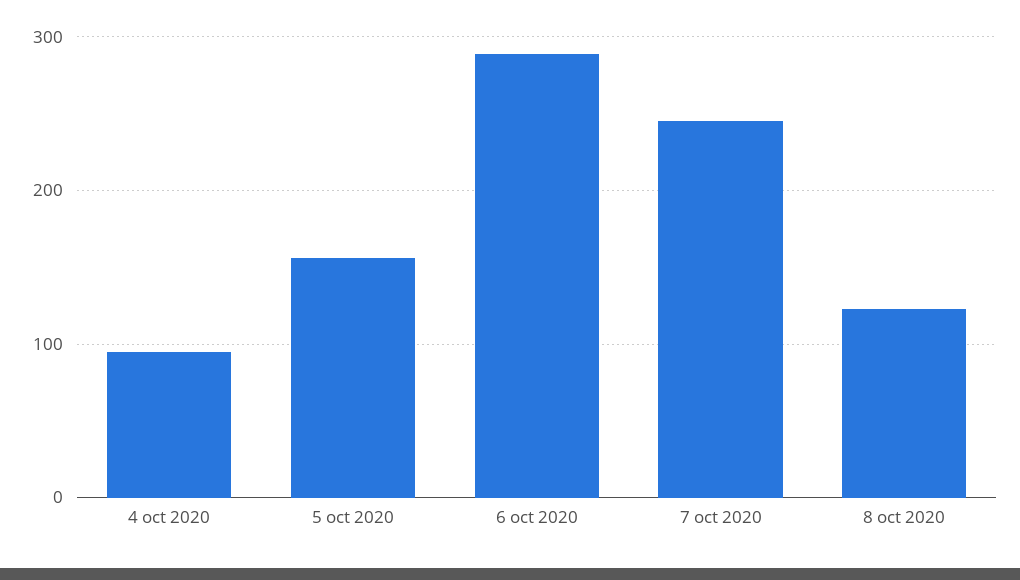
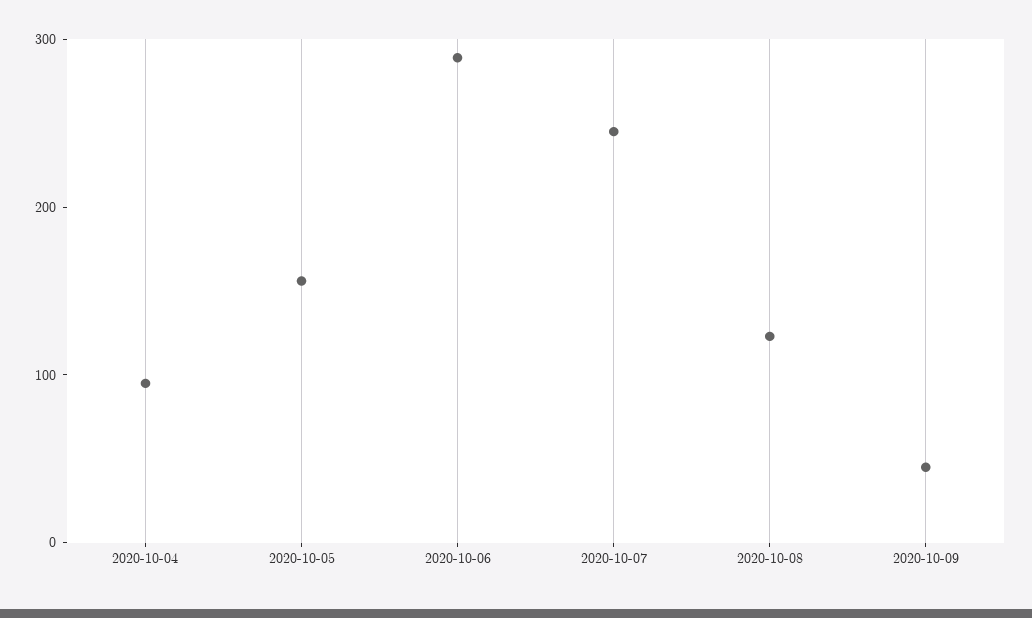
2020-10-09: none -> 40

